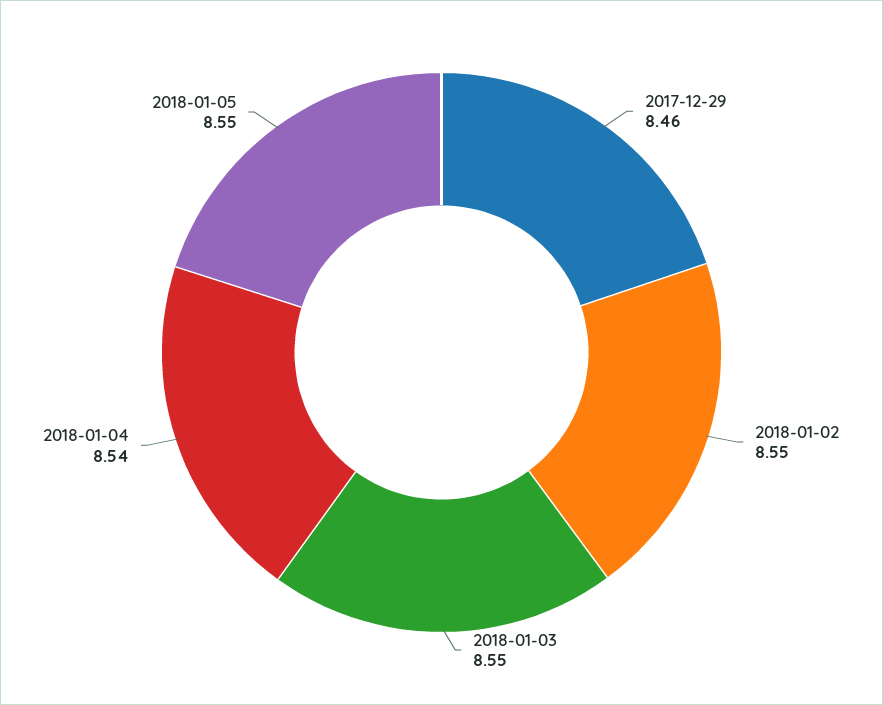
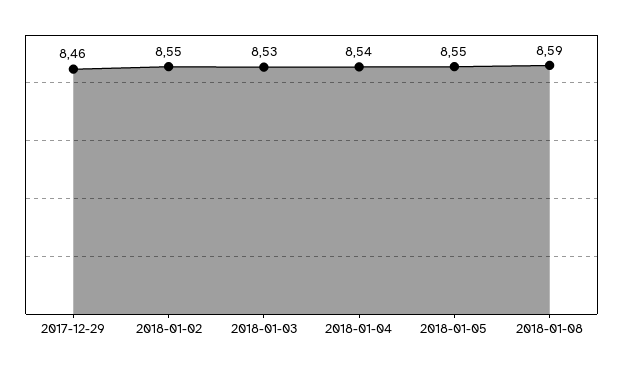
2018-01-03: 8.55 -> 8.53
2018-01-08: none -> 8.59

